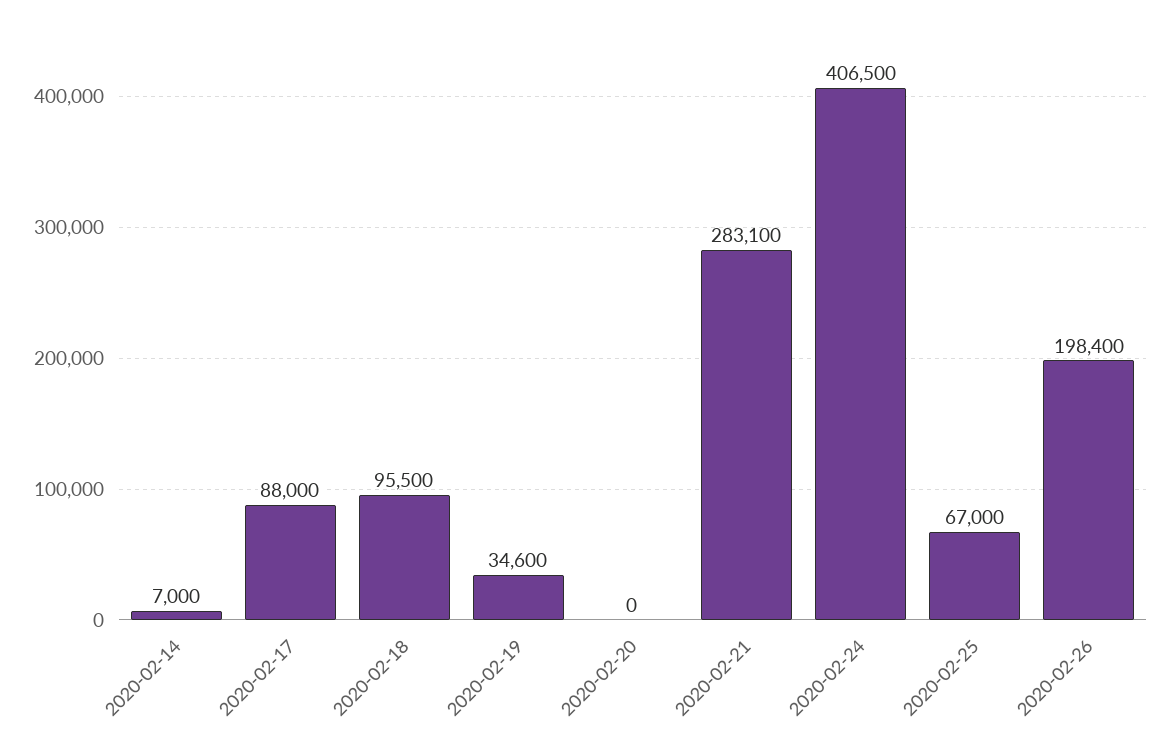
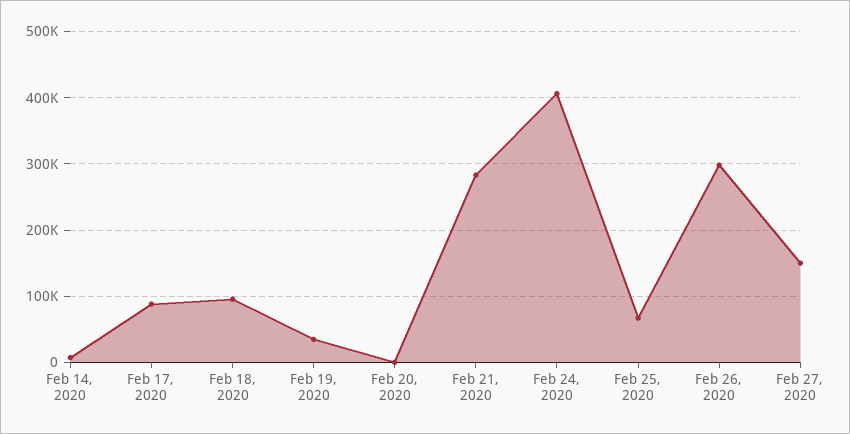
2020-02-26: 198400 -> 300000
Feb 27, 2020: none -> 150000

